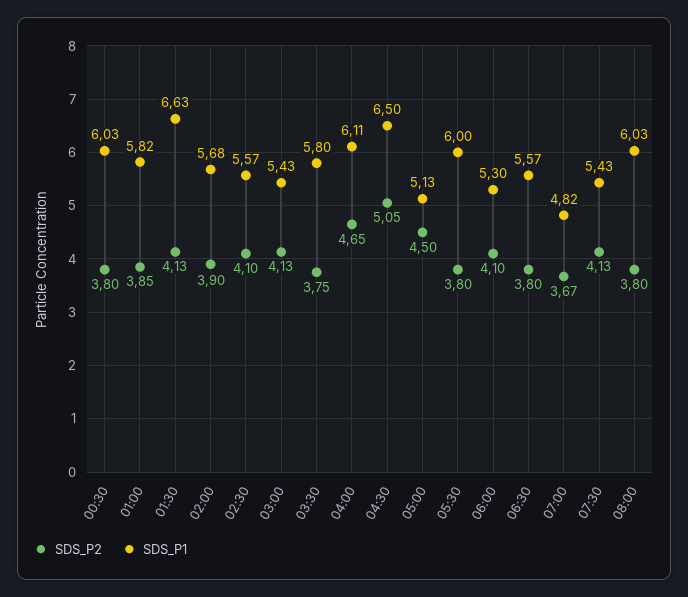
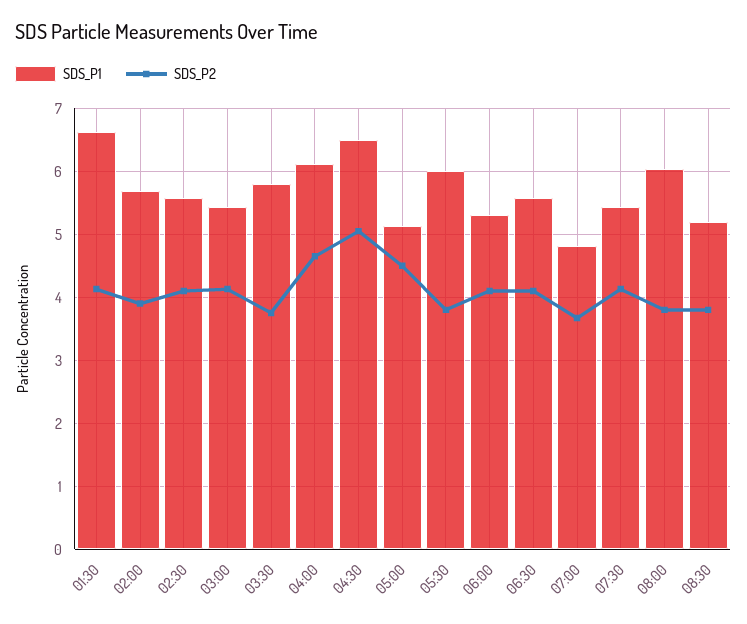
SDS_P2, 00:30: 3.8 -> none
SDS_P1, 00:30: 6.03 -> none
SDS_P2, 01:00: 3.85 -> none
SDS_P1, 01:00: 5.82 -> none
SDS_P2, 06:30: 3.8 -> 4.1
SDS_P1, 08:30: none -> 5.2
SDS_P2, 08:30: none -> 3.8

